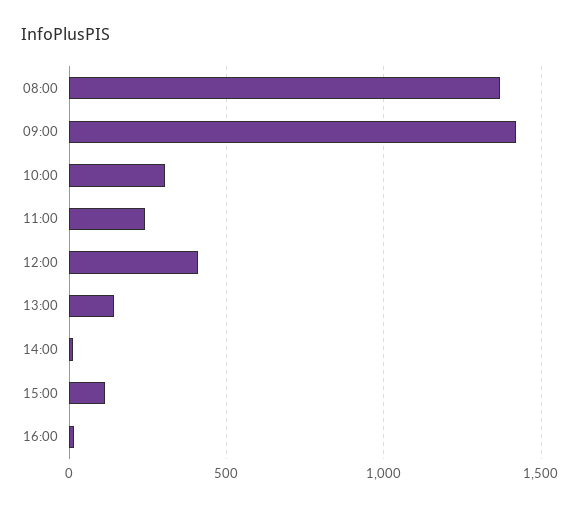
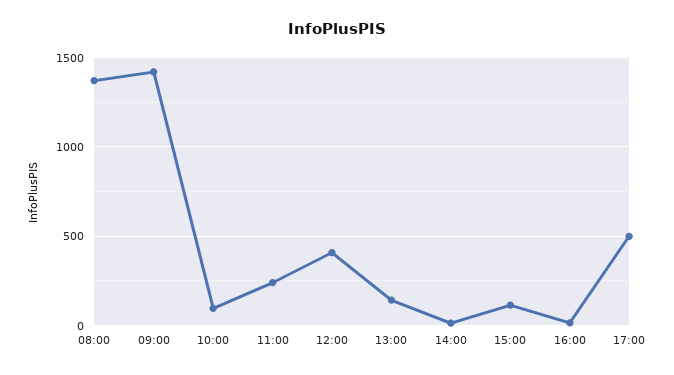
10:00: 300 -> 100
17:00: none -> 500

